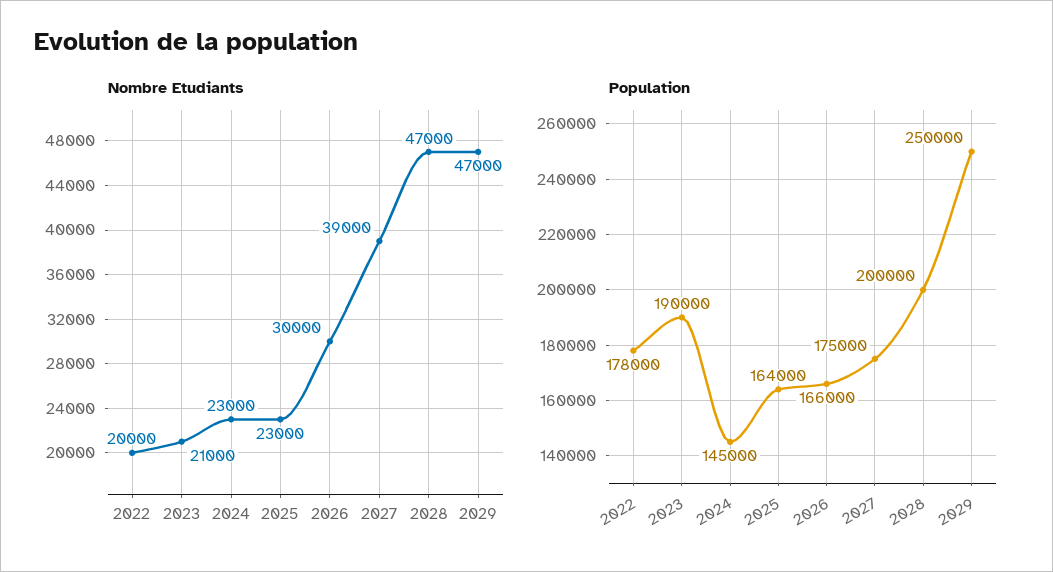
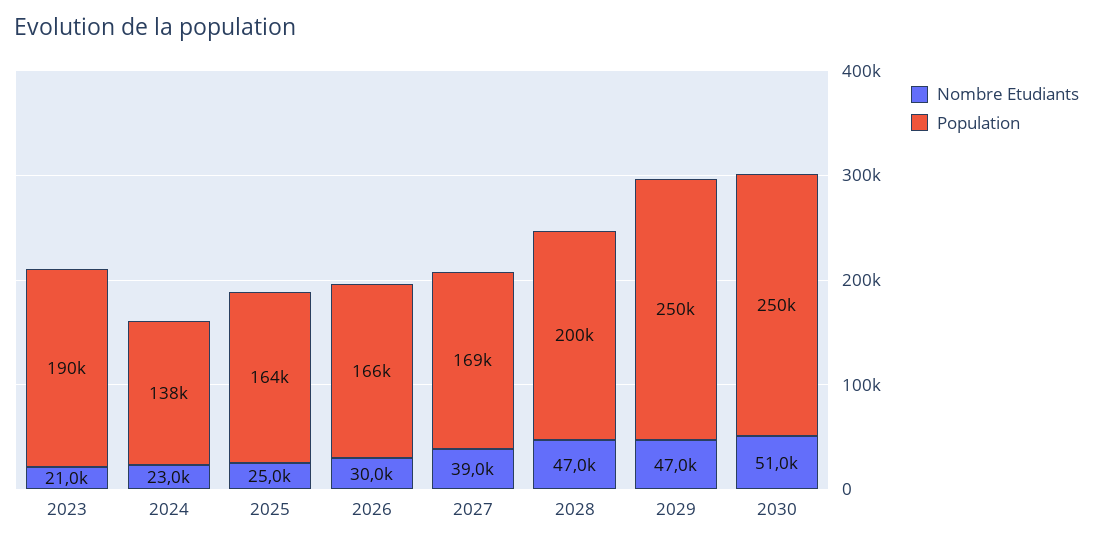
Nombre Etudiants, 2022: 20000 -> none
Nombre Etudiants, 2025: 23000 -> 25000
Population, 2022: 178000 -> none
Population, 2024: 145000 -> 138000
Population, 2027: 175000 -> 169000
Nombre Etudiants, 2030: none -> 51000
Population, 2030: none -> 250000

